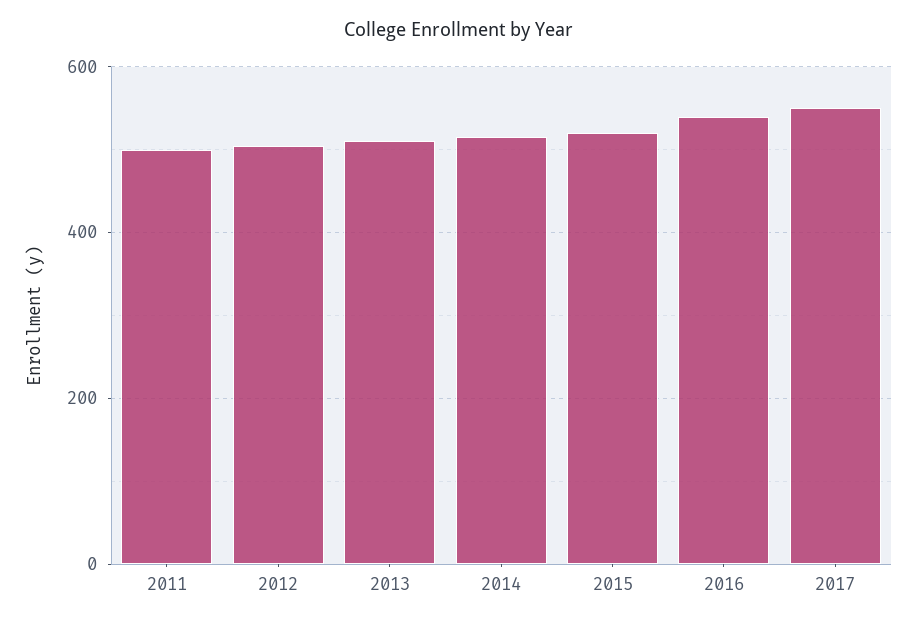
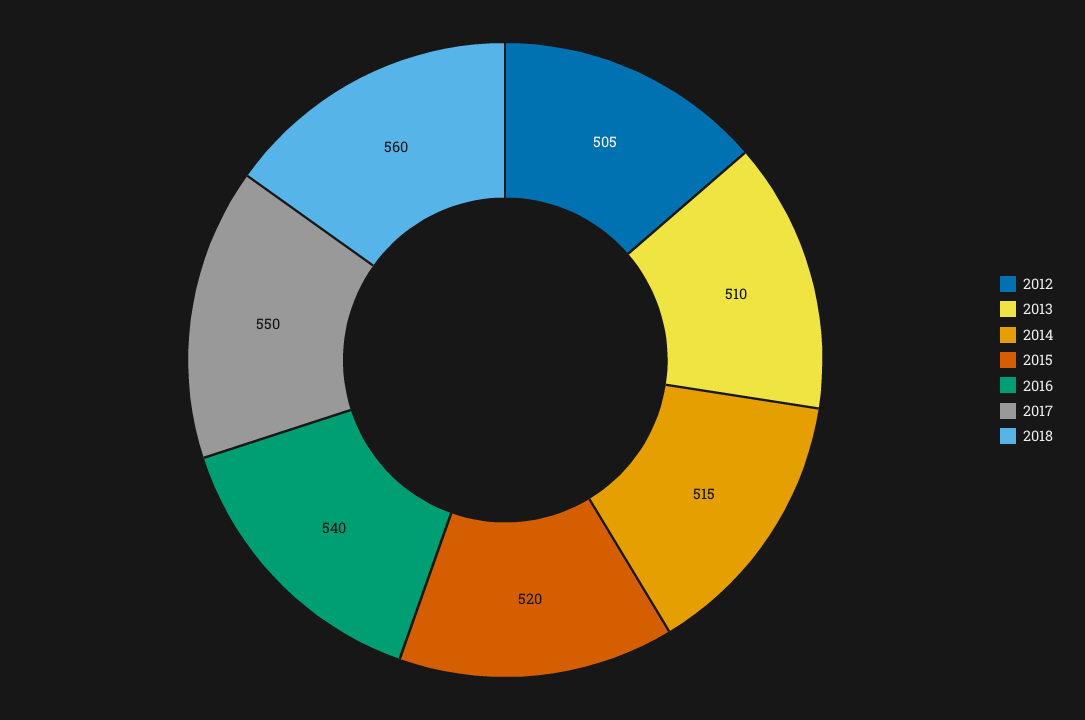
2011: 500 -> none
2018: none -> 560

